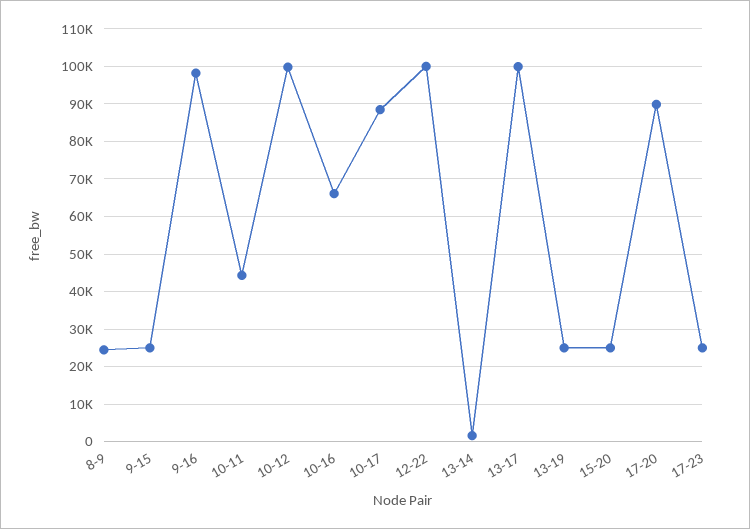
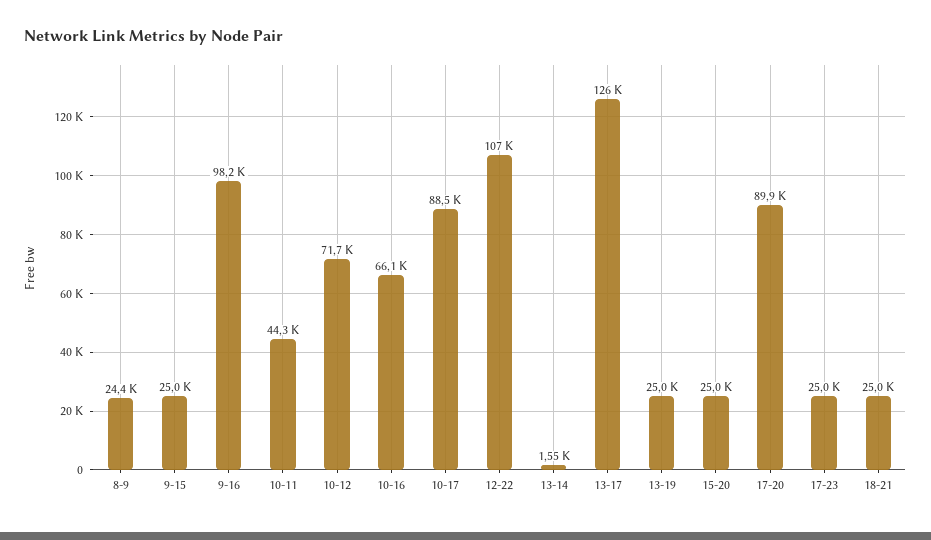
10-12: 100000 -> 71700
12-22: 100000 -> 107000
13-17: 100000 -> 126000
18-21: none -> 25000

